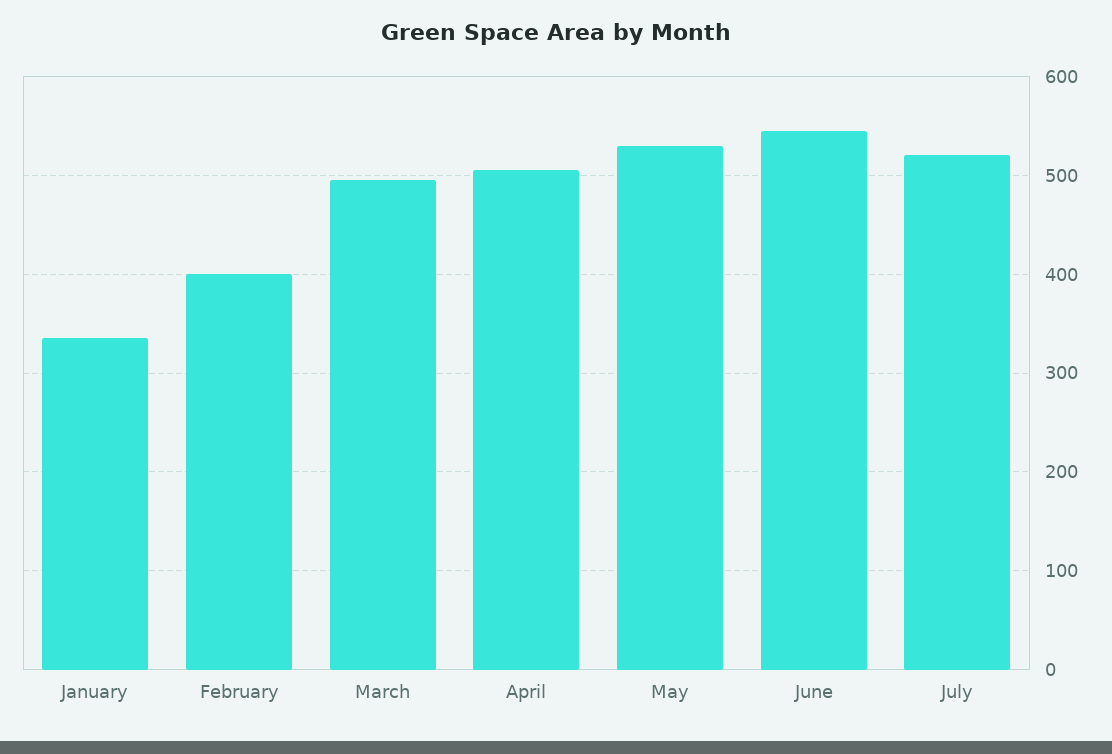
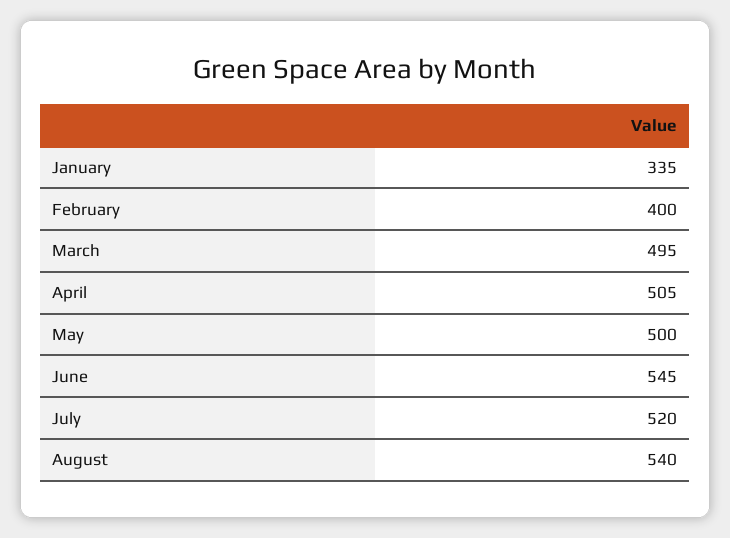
May: 530 -> 500
August: none -> 540

